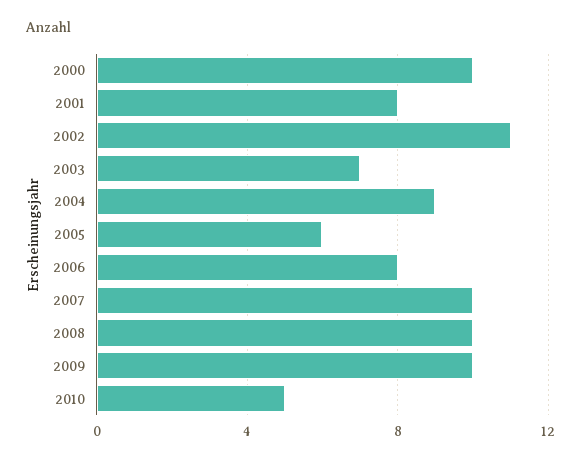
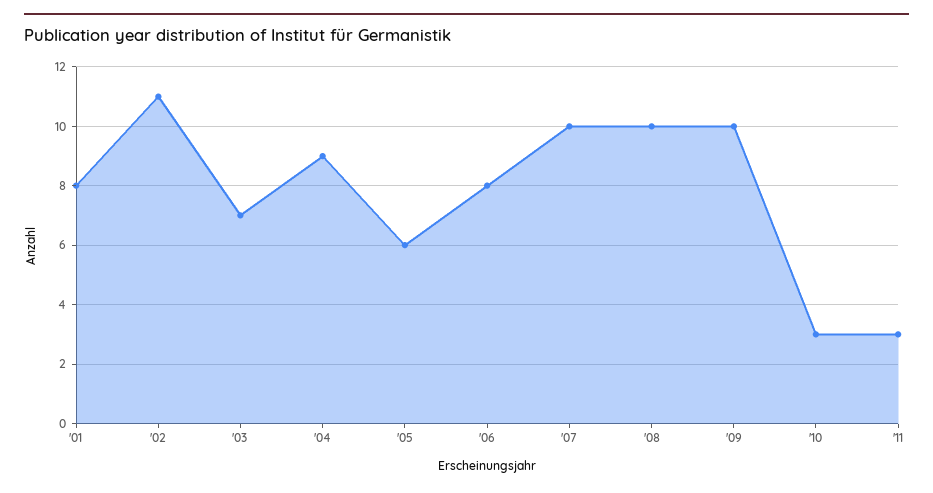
2000: 10 -> none
2010: 5 -> 3
'11: none -> 3

